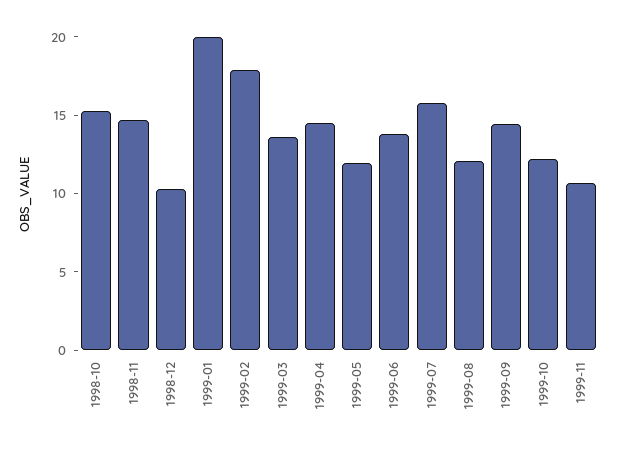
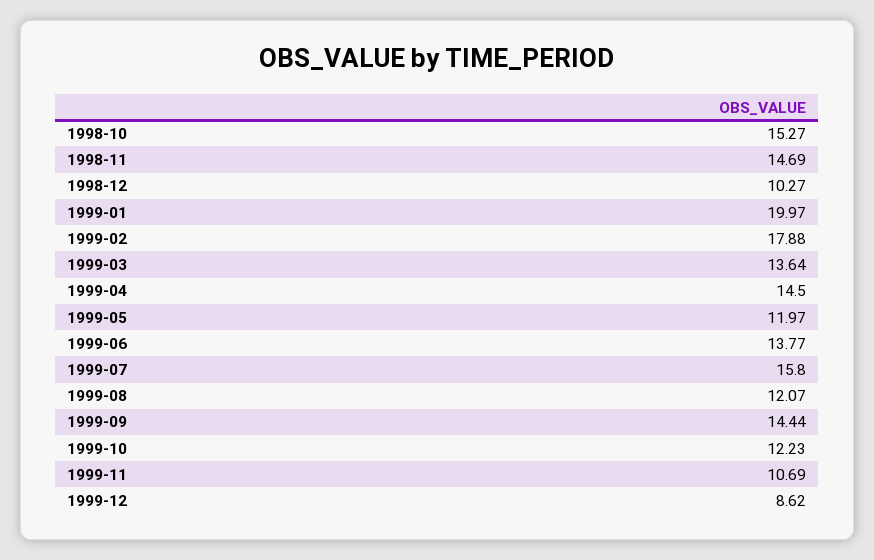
1999-12: none -> 8.62

